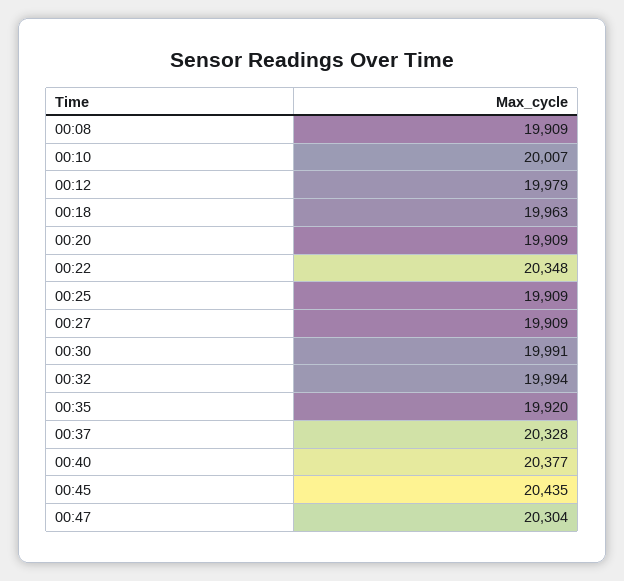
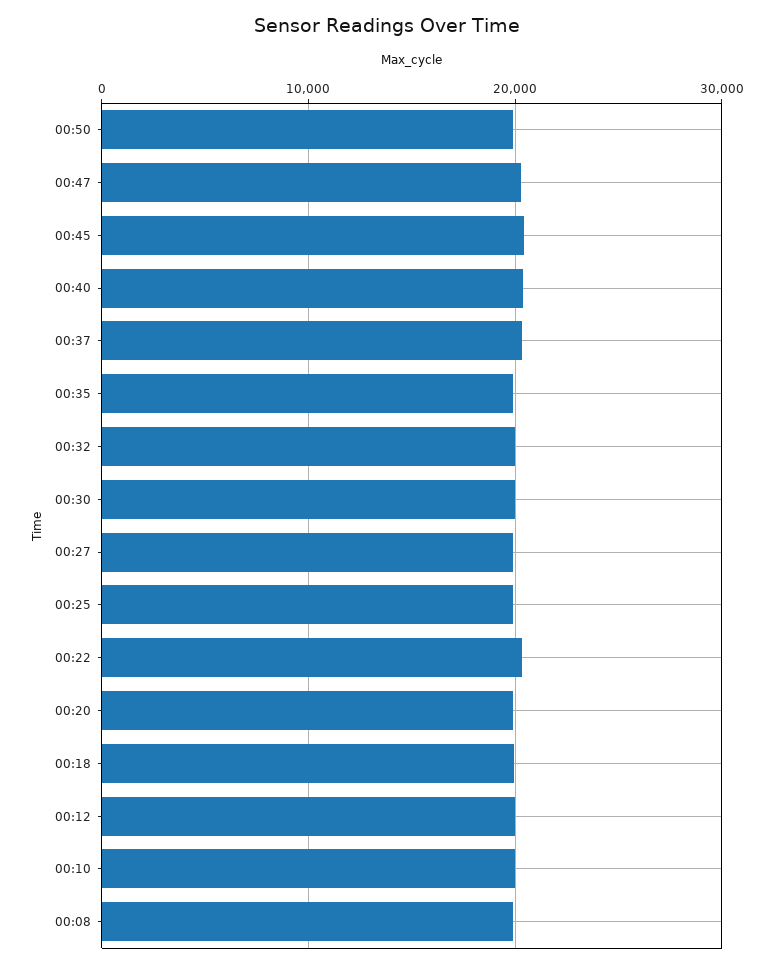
00:50: none -> 20000

